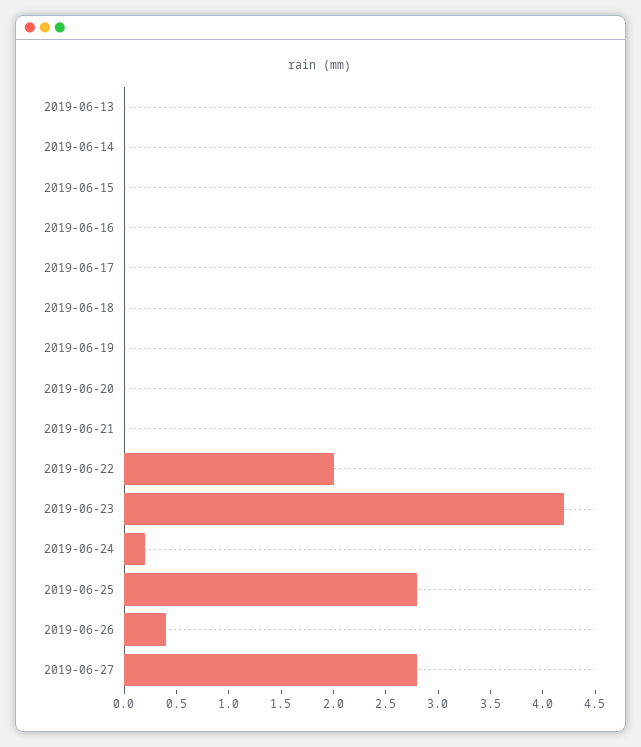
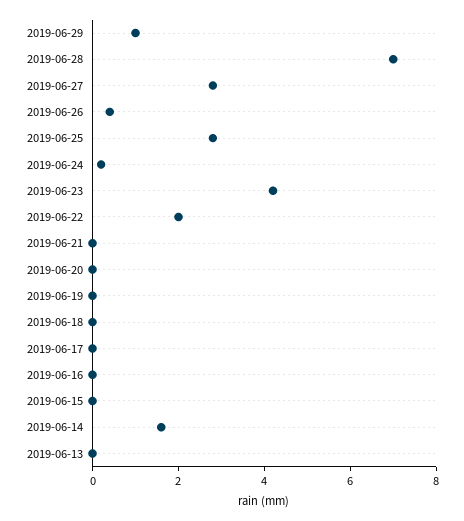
2019-06-14: 0 -> 1.5
2019-06-29: none -> 1
2019-06-28: none -> 7

